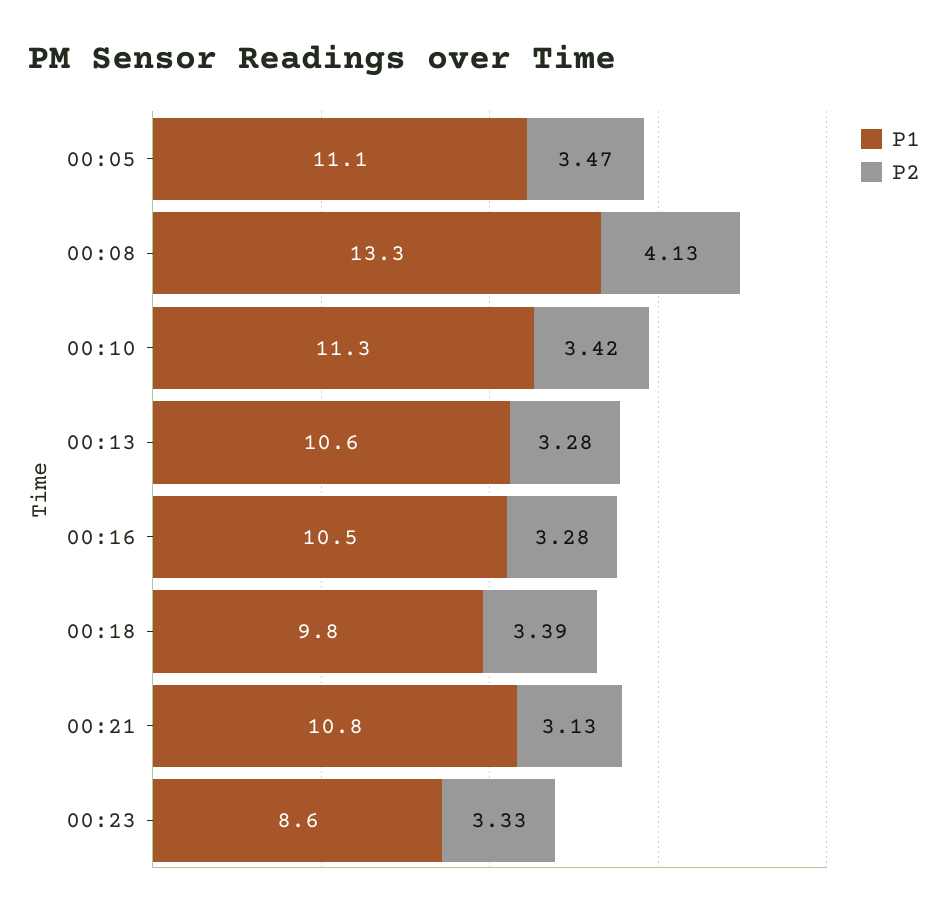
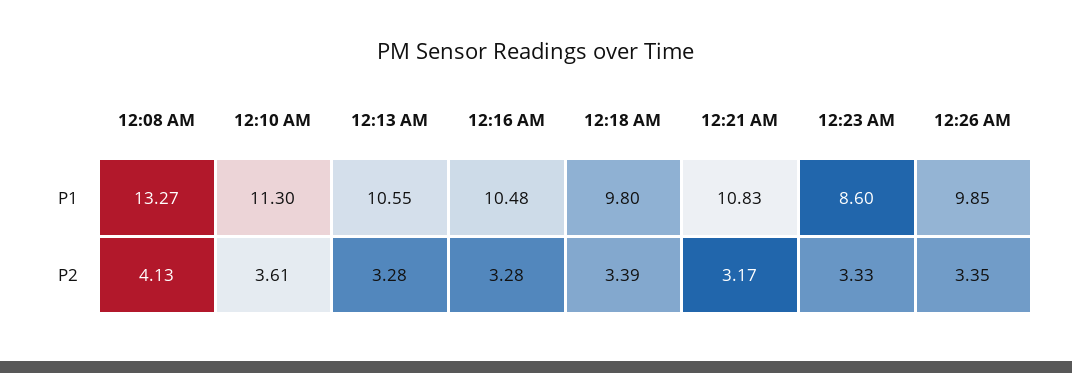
P1, 00:05: 11.1 -> none
P2, 00:05: 3.47 -> none
P2, 00:10: 3.42 -> 3.61
P2, 00:21: 3.13 -> 3.17
P1, 12:26 AM: none -> 9.85
P2, 12:26 AM: none -> 3.35

